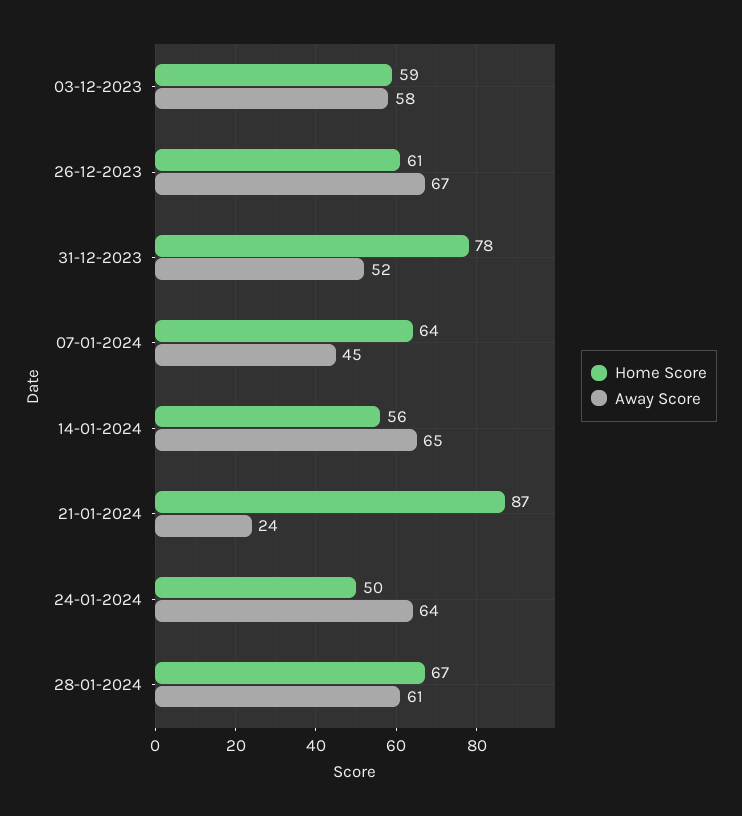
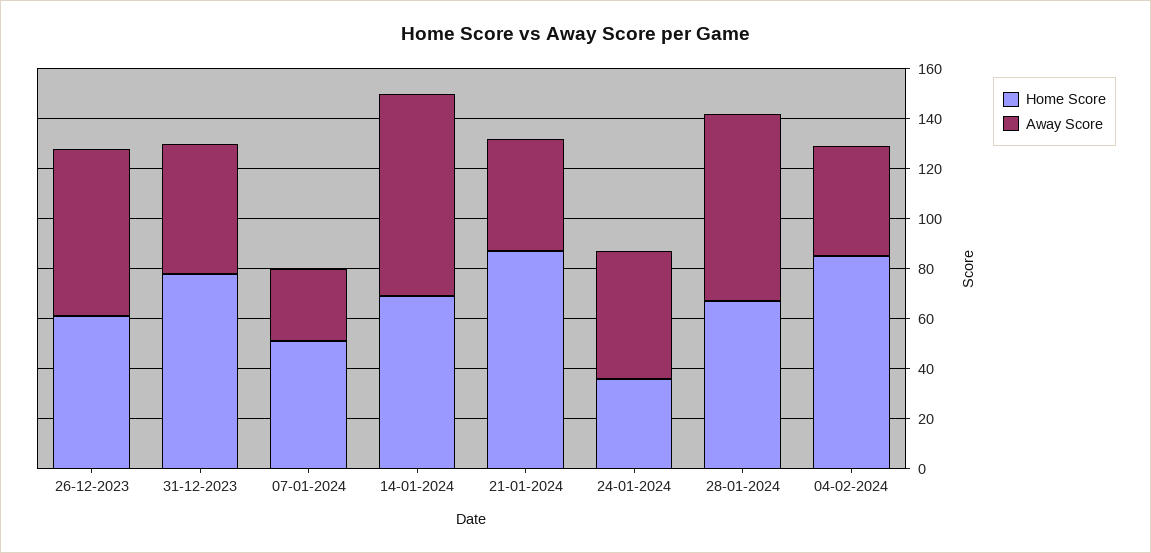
Home Score, 03-12-2023: 59 -> none
Away Score, 03-12-2023: 58 -> none
Home Score, 07-01-2024: 64 -> 50
Away Score, 07-01-2024: 45 -> 30
Home Score, 14-01-2024: 56 -> 70
Away Score, 14-01-2024: 65 -> 80
Away Score, 21-01-2024: 24 -> 45
Home Score, 24-01-2024: 50 -> 35
Away Score, 24-01-2024: 64 -> 50
Away Score, 28-01-2024: 61 -> 75
Home Score, 04-02-2024: none -> 85
Away Score, 04-02-2024: none -> 45

